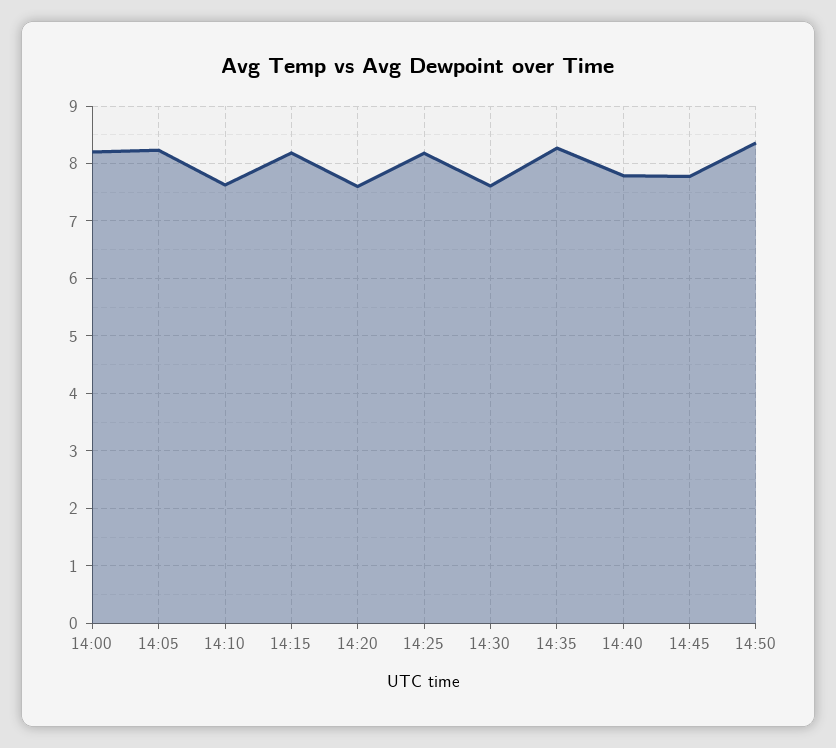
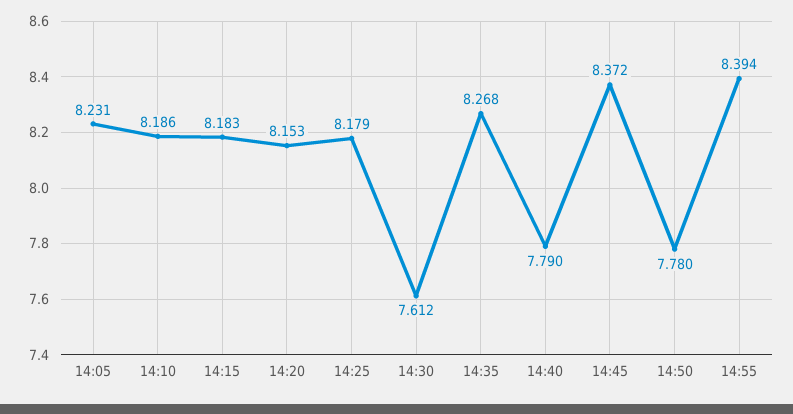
14:00: 8.2 -> none
14:10: 7.6 -> 8.186
14:20: 7.6 -> 8.153
14:45: 7.8 -> 8.372
14:50: 8.4 -> 7.78
14:55: none -> 8.394

